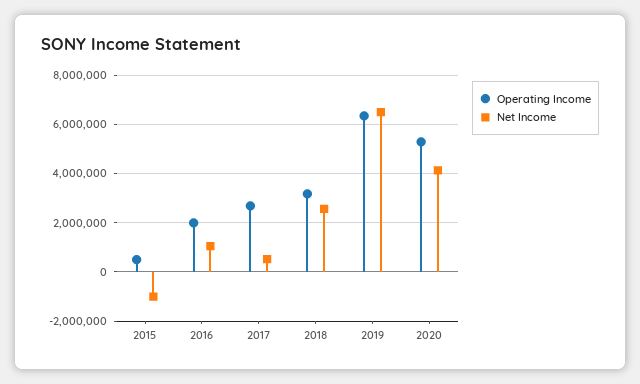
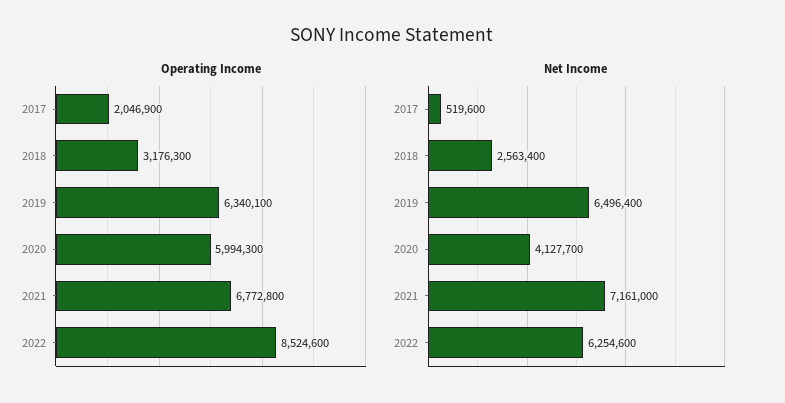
Operating Income, 2015: 500000 -> none
Net Income, 2015: -1000000 -> none
Operating Income, 2016: 2000000 -> none
Net Income, 2016: 1000000 -> none
Operating Income, 2017: 2750000 -> 2046900
Operating Income, 2020: 5250000 -> 5994300
Operating Income, 2021: none -> 6772800
Operating Income, 2022: none -> 8524600
Net Income, 2021: none -> 7161000
Net Income, 2022: none -> 6254600

